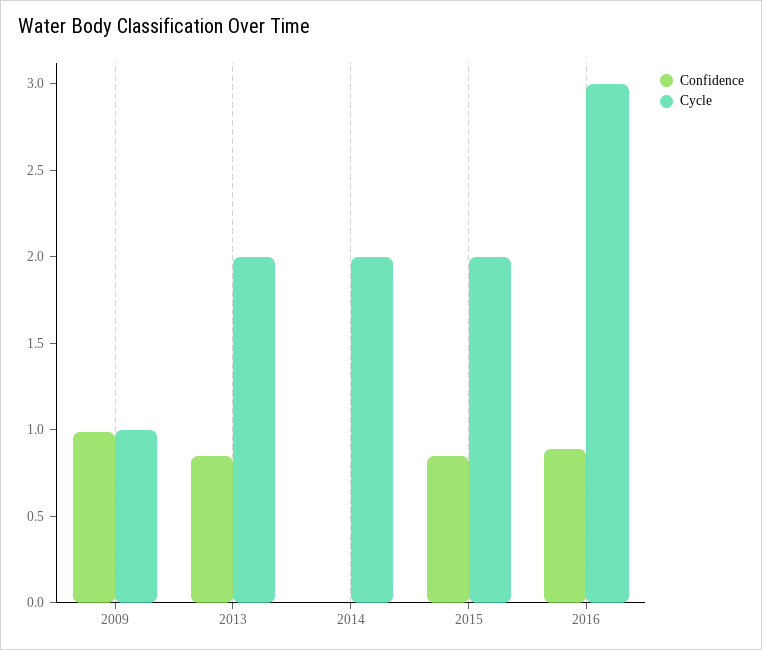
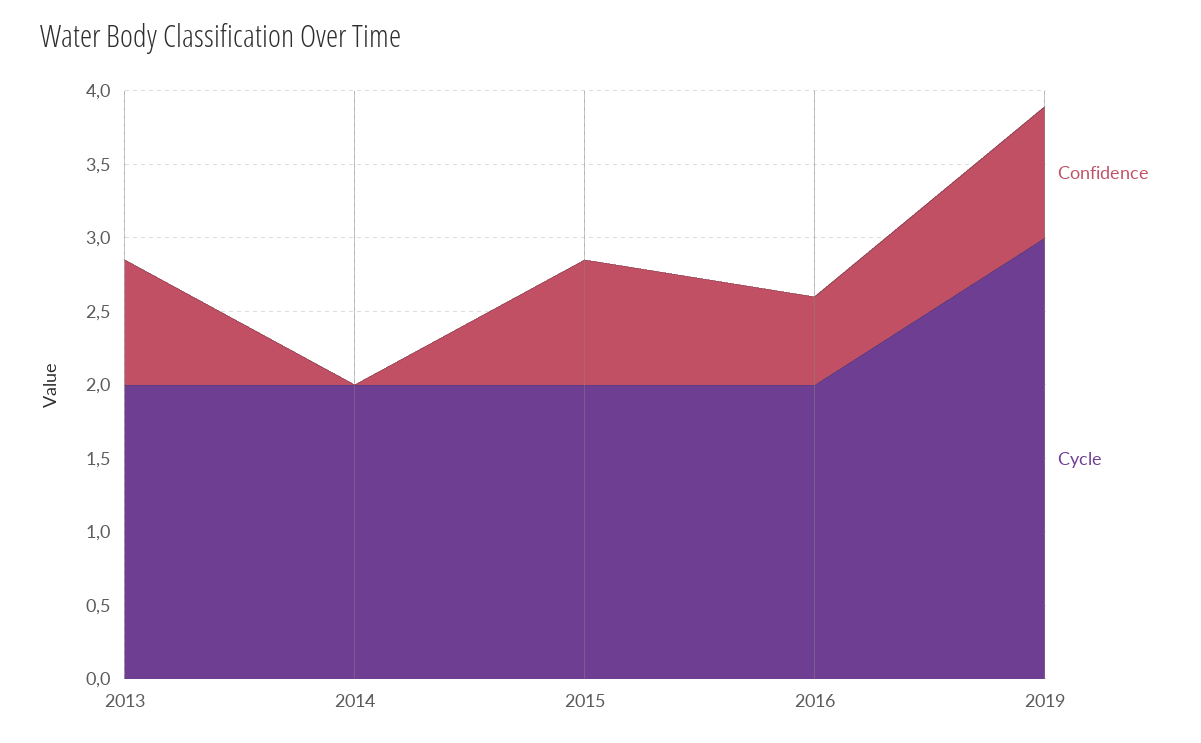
Confidence, 2009: 1 -> none
Cycle, 2009: 1 -> none
Confidence, 2016: 0.9 -> 0.6
Cycle, 2016: 3 -> 2
Confidence, 2019: none -> 0.9
Cycle, 2019: none -> 3

